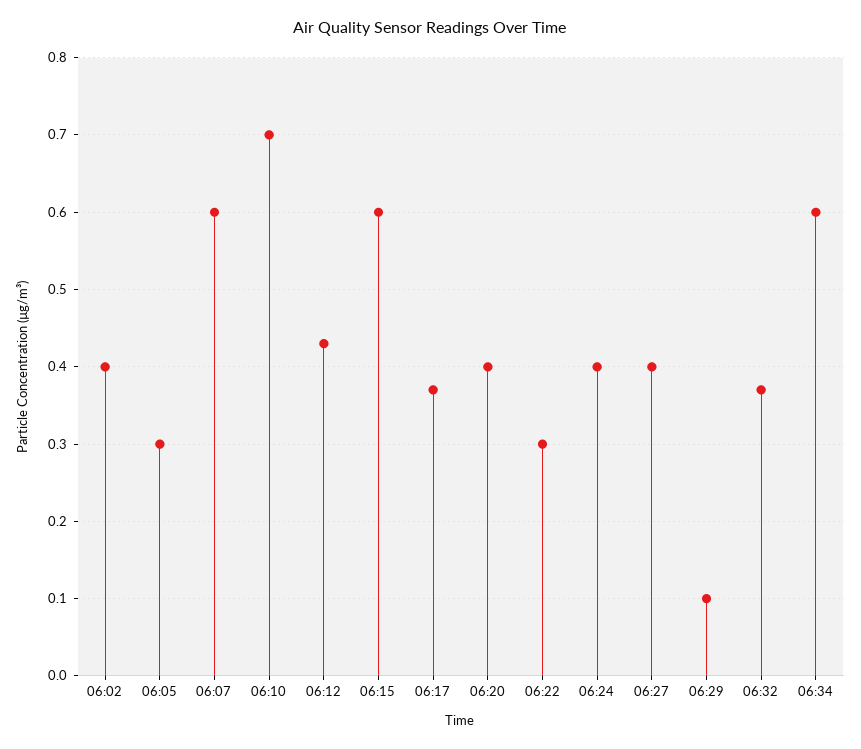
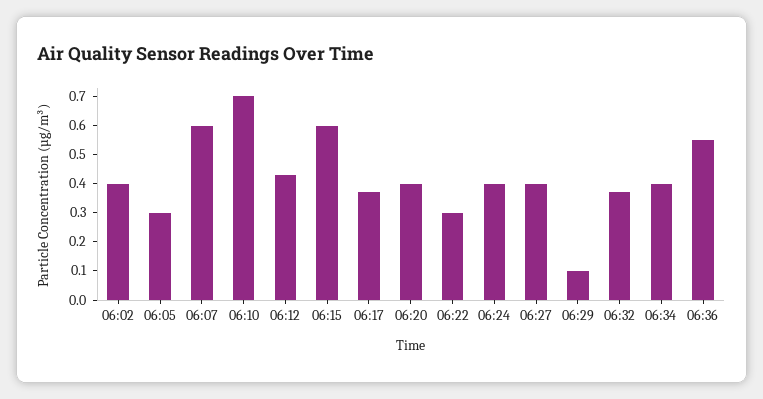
06:34: 0.6 -> 0.4
06:36: none -> 0.55

